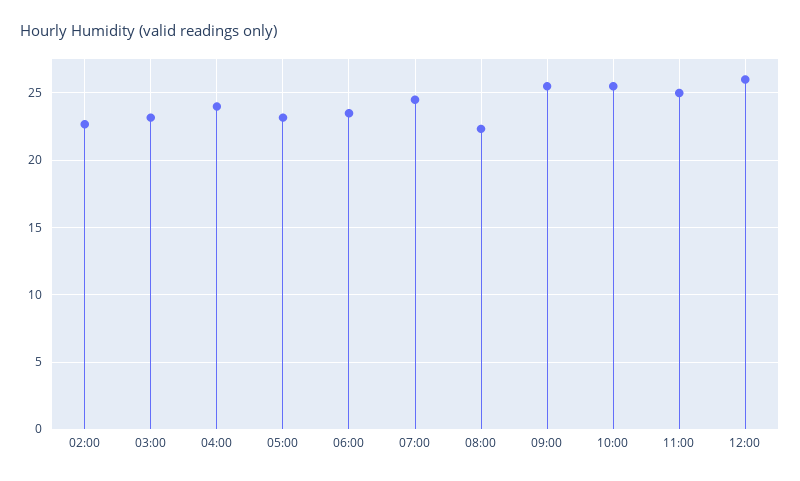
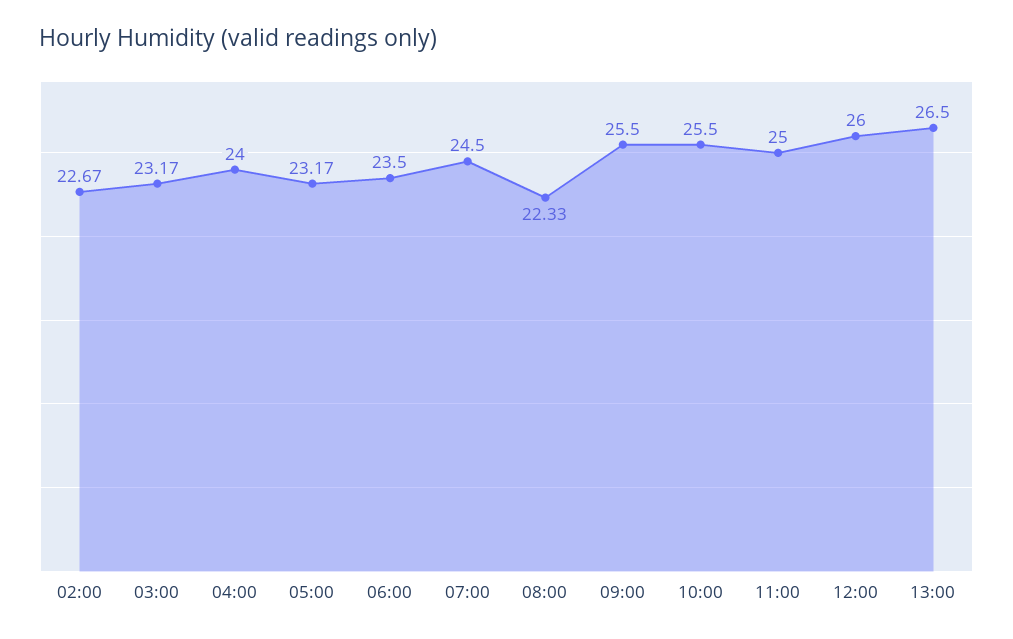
13:00: none -> 26.5

